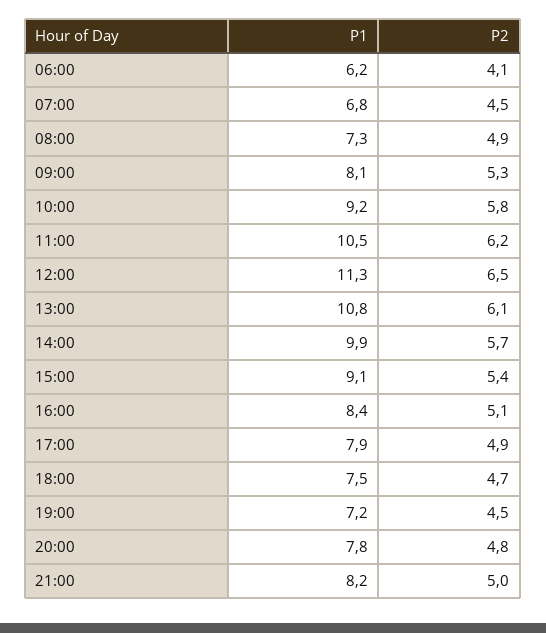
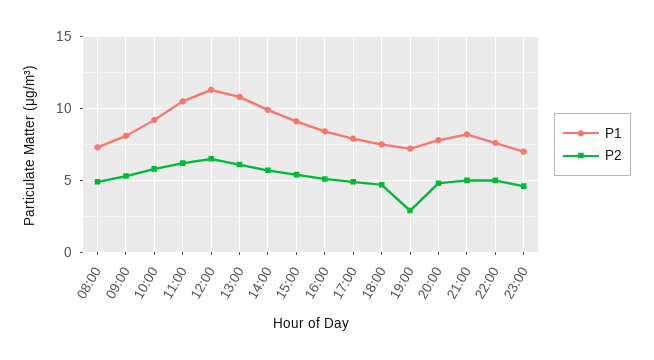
P1, 06:00: 6.2 -> none
P2, 06:00: 4.1 -> none
P1, 07:00: 6.8 -> none
P2, 07:00: 4.5 -> none
P2, 19:00: 4.5 -> 3
P1, 22:00: none -> 7.5
P2, 22:00: none -> 5
P1, 23:00: none -> 7
P2, 23:00: none -> 4.5

